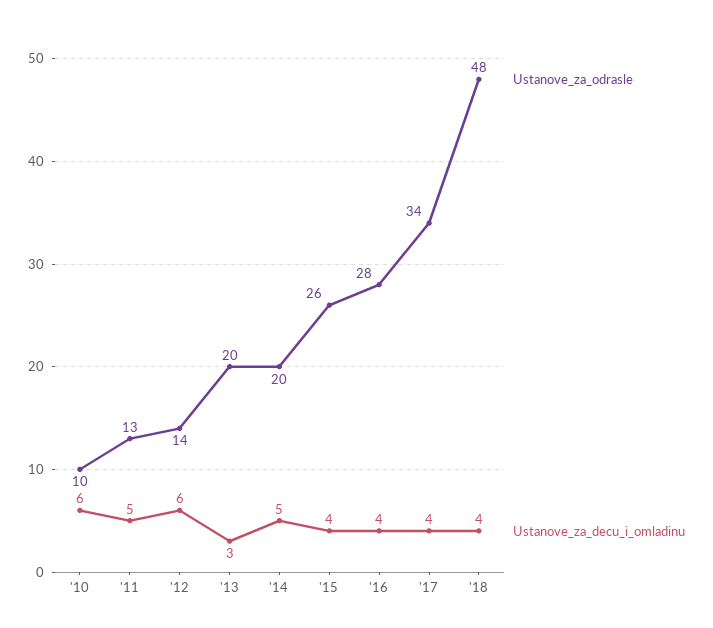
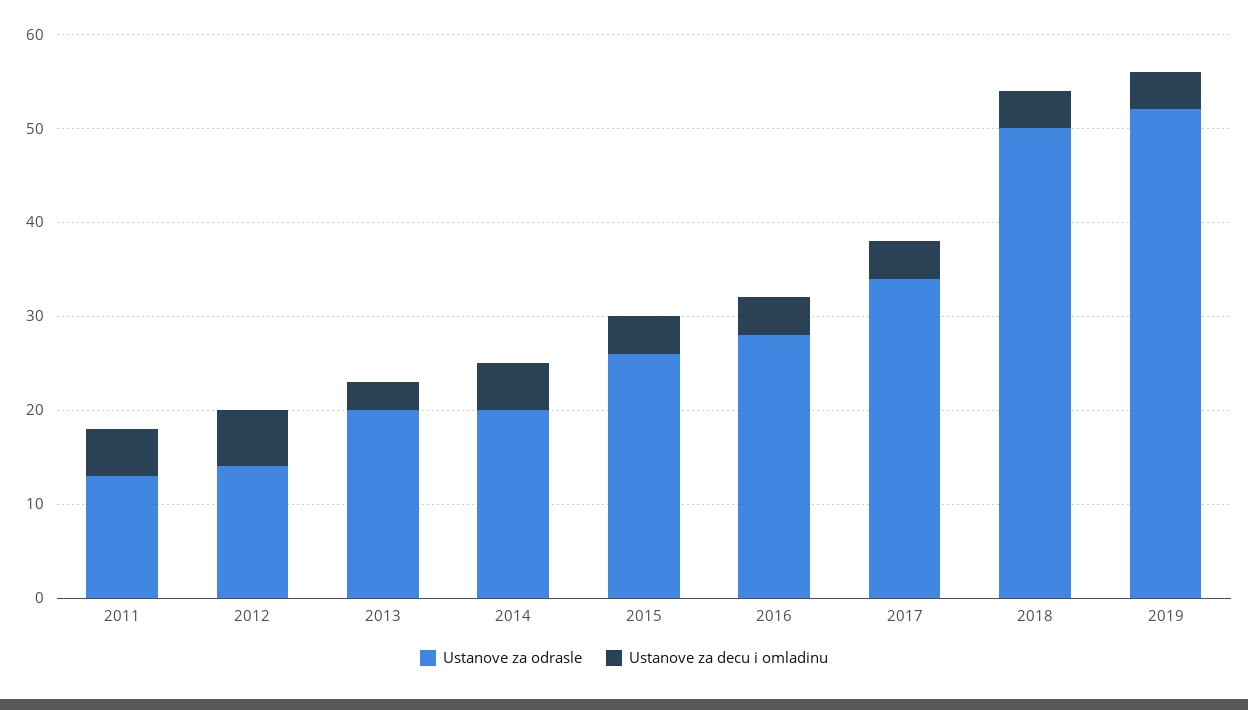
Ustanove_za_odrasle, '10: 10 -> none
Ustanove_za_decu_i_omladinu, '10: 6 -> none
Ustanove_za_odrasle, '18: 48 -> 50
Ustanove_za_odrasle, 2019: none -> 52
Ustanove_za_decu_i_omladinu, 2019: none -> 4

